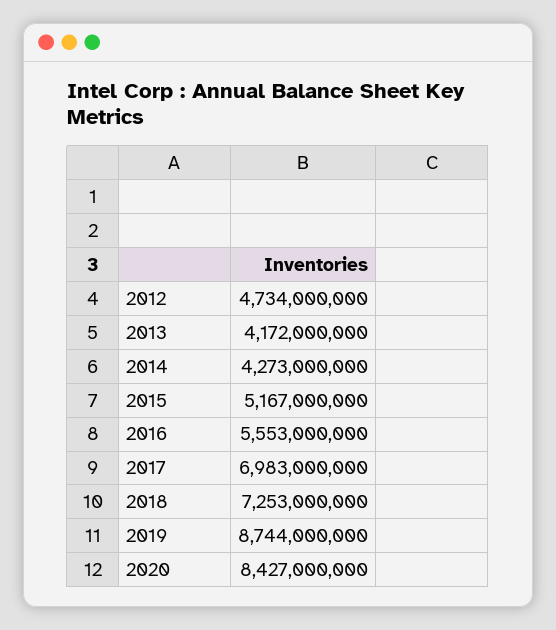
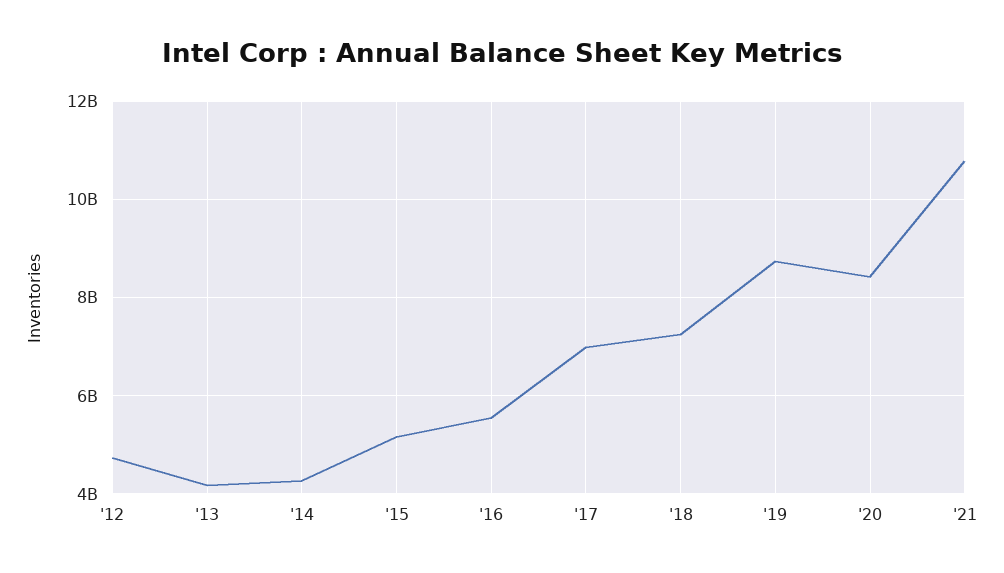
'21: none -> 10800000000

